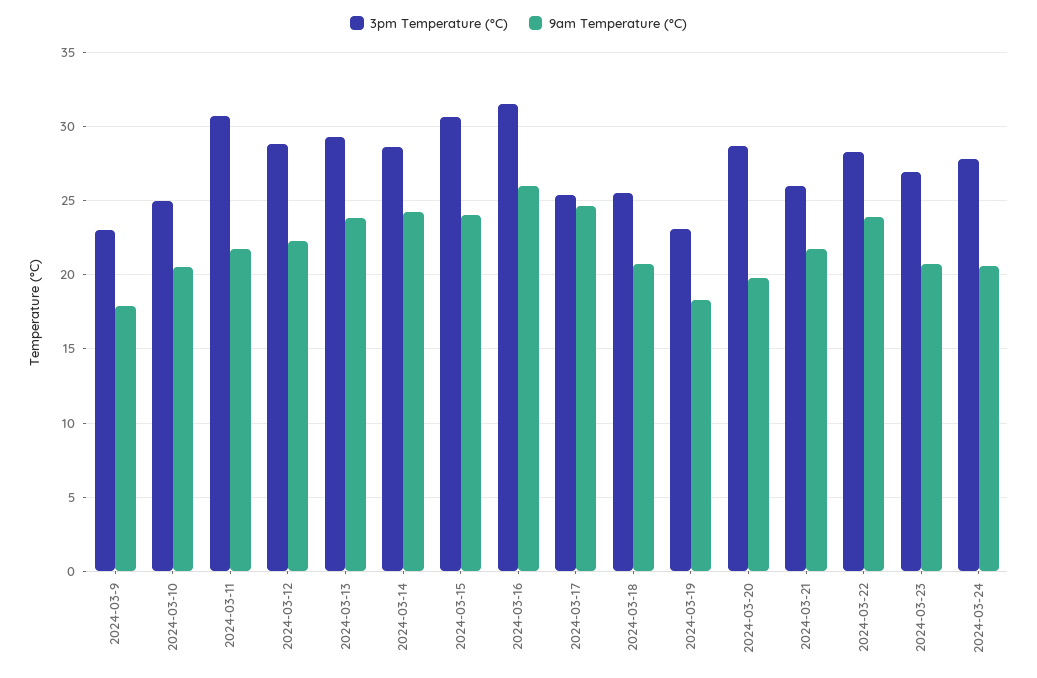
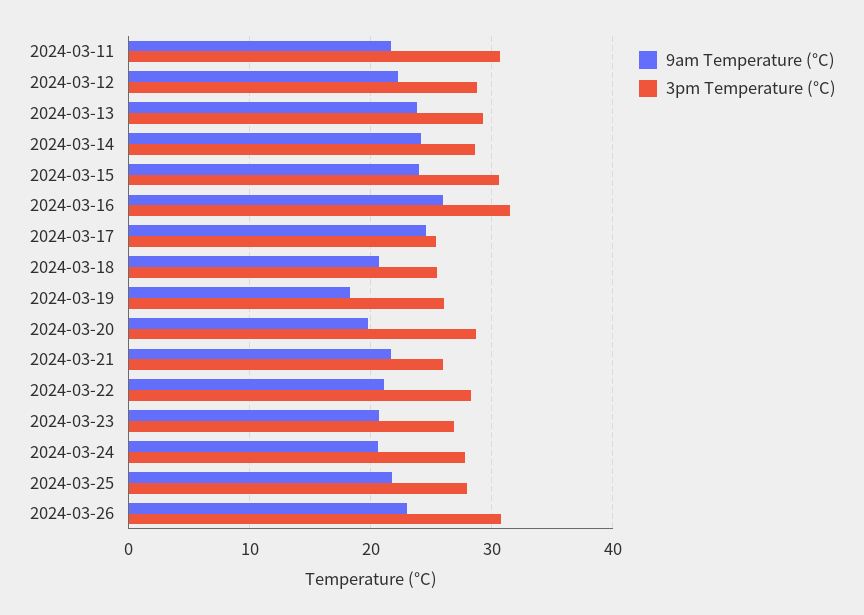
3pm Temperature (°C), 2024-03-9: 23 -> none
9am Temperature (°C), 2024-03-9: 18 -> none
3pm Temperature (°C), 2024-03-10: 25 -> none
9am Temperature (°C), 2024-03-10: 20.5 -> none
3pm Temperature (°C), 2024-03-19: 23 -> 26
9am Temperature (°C), 2024-03-22: 24 -> 21
9am Temperature (°C), 2024-03-25: none -> 22
3pm Temperature (°C), 2024-03-25: none -> 28
9am Temperature (°C), 2024-03-26: none -> 23
3pm Temperature (°C), 2024-03-26: none -> 31

